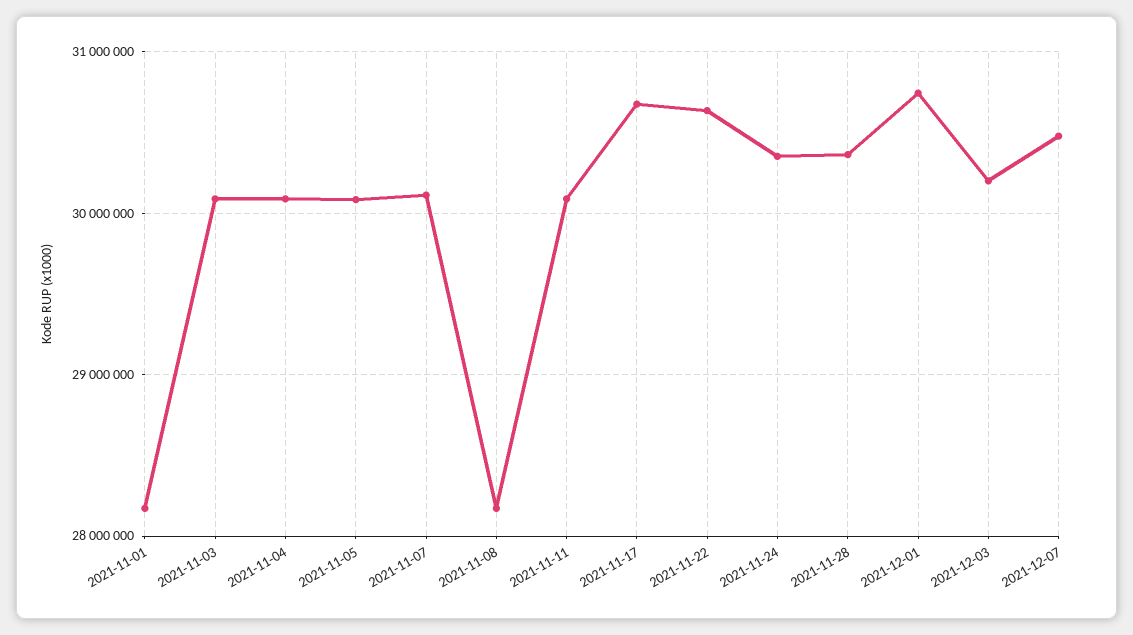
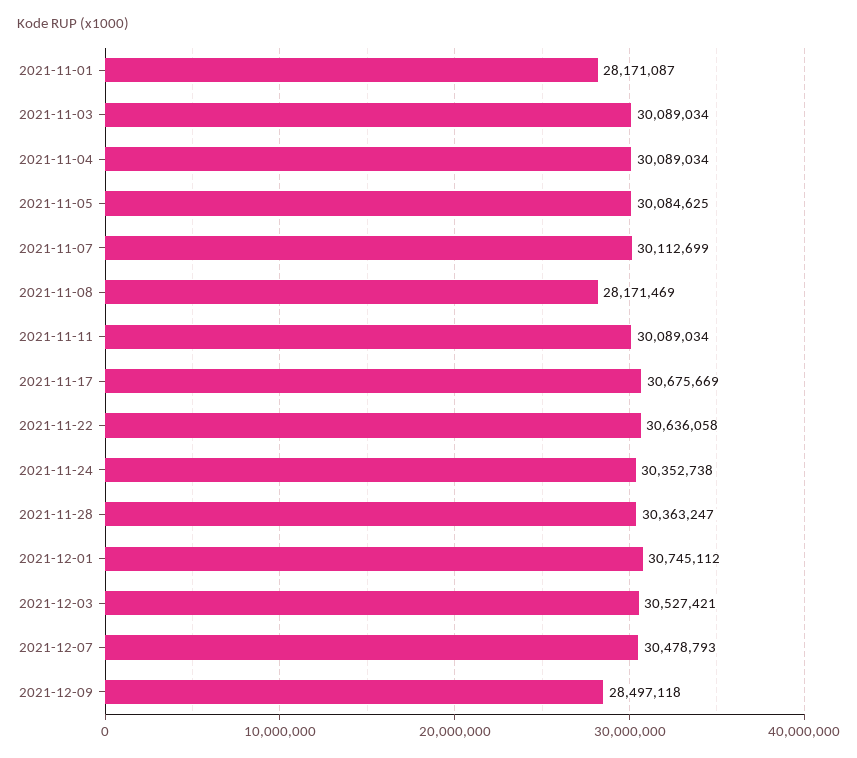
2021-12-03: 30200000 -> 30527421
2021-12-09: none -> 28497118

